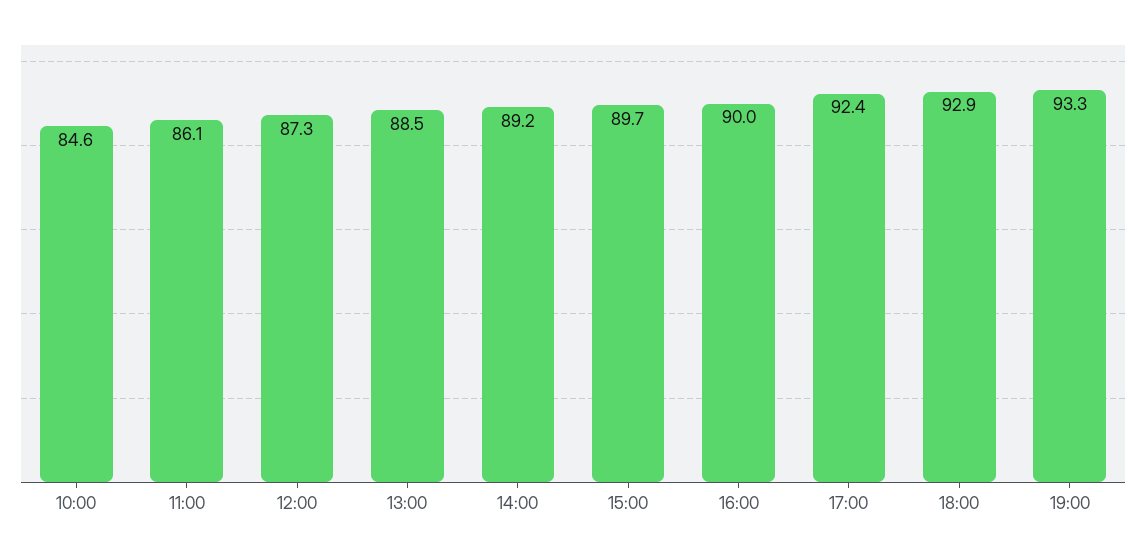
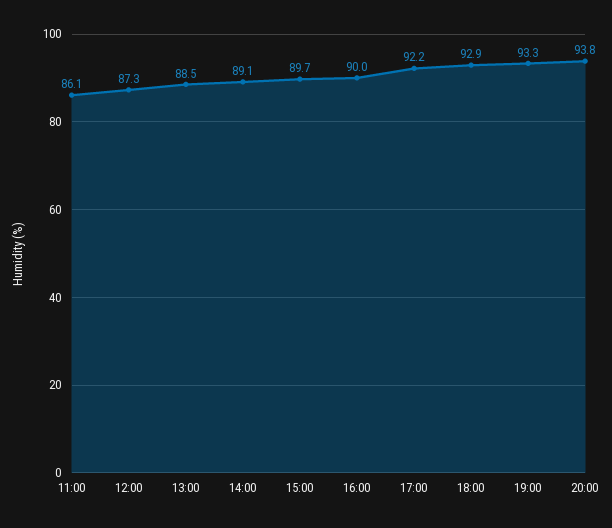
10:00: 84.6 -> none
14:00: 89.2 -> 89.1
17:00: 92.4 -> 92.2
20:00: none -> 93.8

